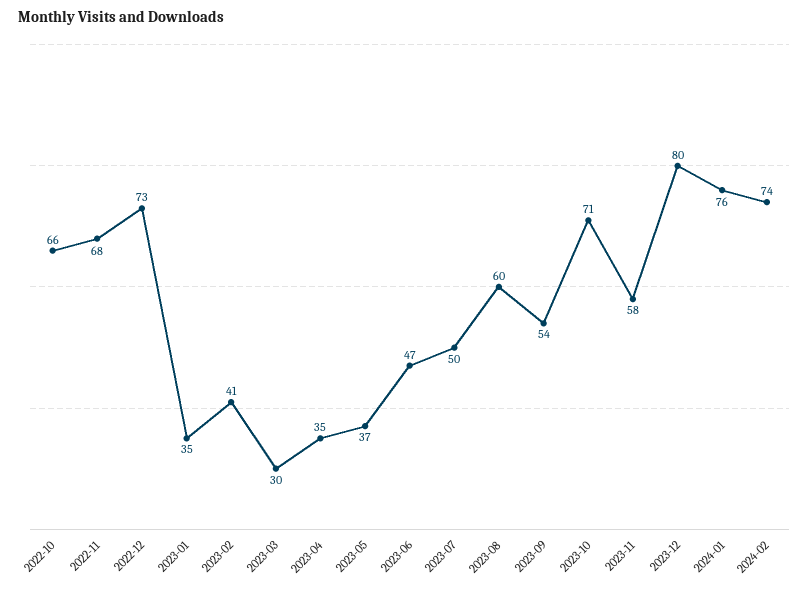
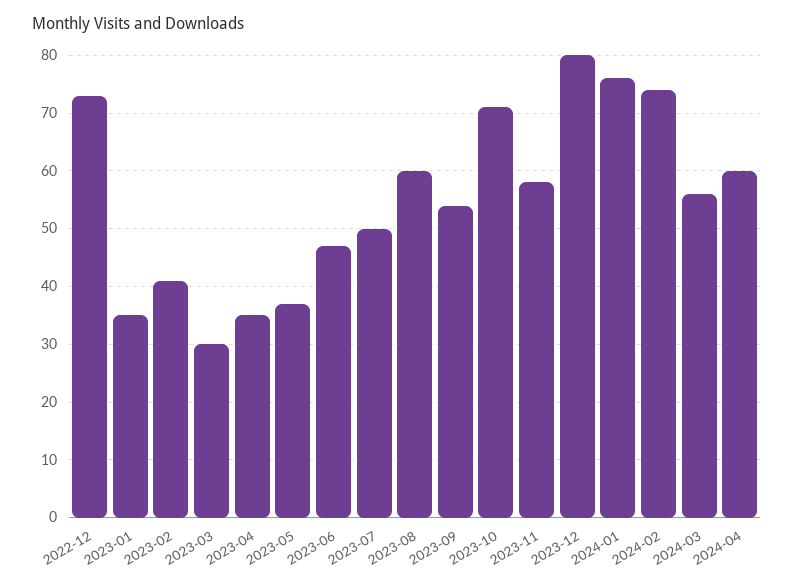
2022-10: 66 -> none
2022-11: 68 -> none
2024-03: none -> 55
2024-04: none -> 60

